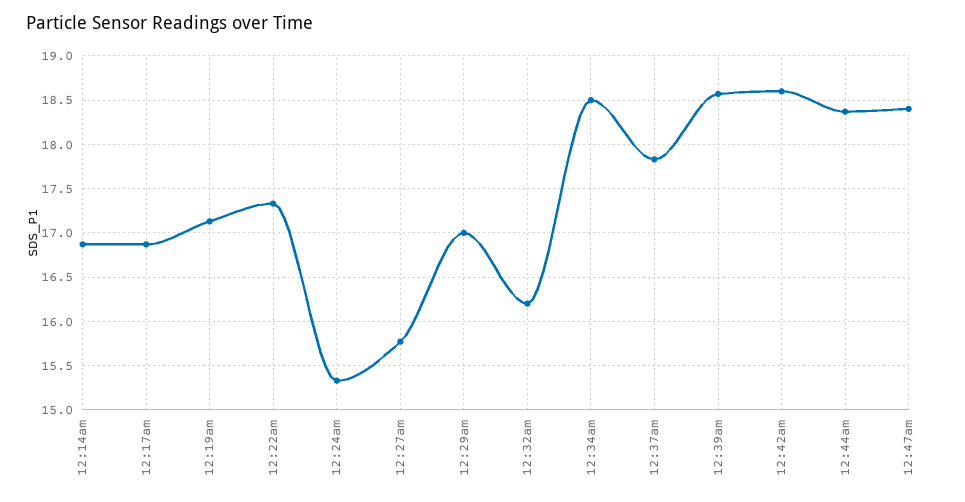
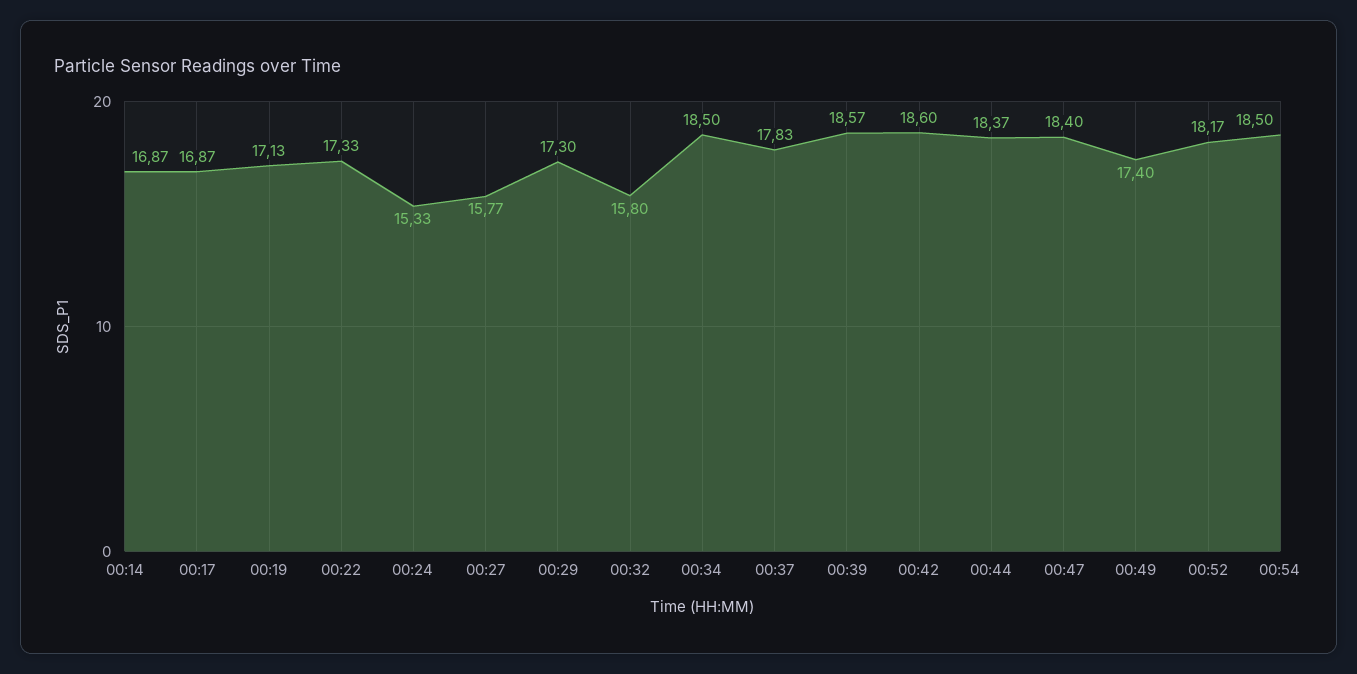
12:29am: 17 -> 17.3
12:32am: 16.2 -> 15.8
00:49: none -> 17.4
00:52: none -> 18.17
00:54: none -> 18.5

